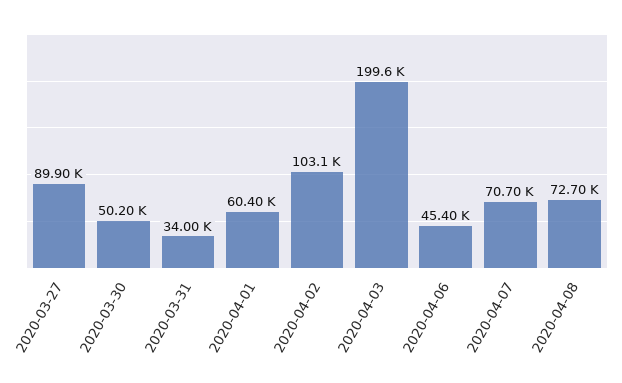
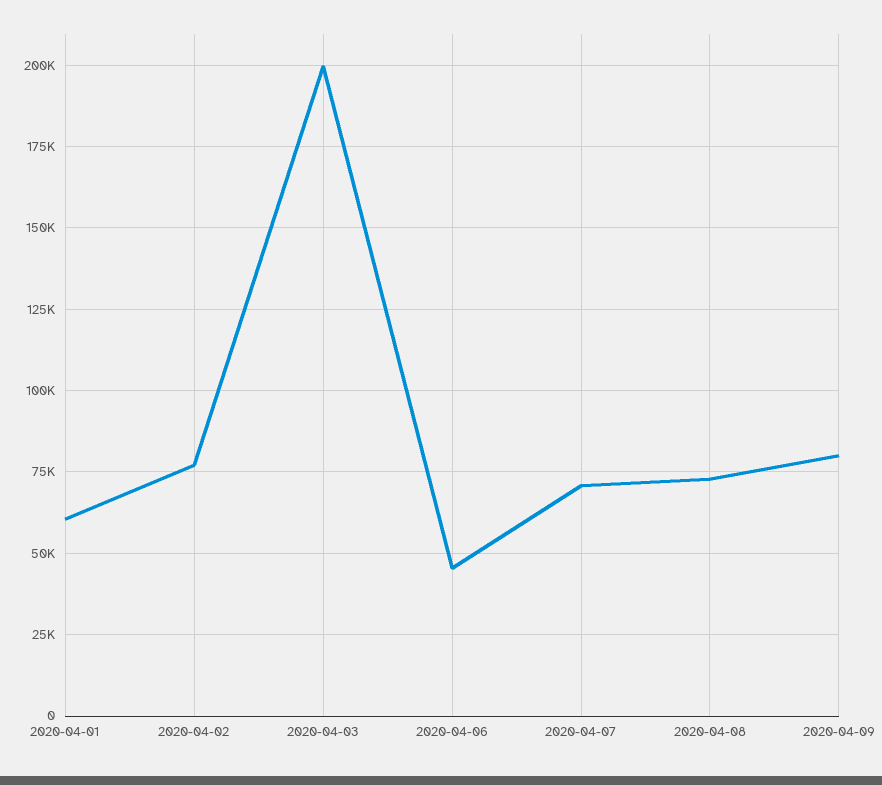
2020-03-27: 89900 -> none
2020-03-30: 50200 -> none
2020-03-31: 34000 -> none
2020-04-02: 103100 -> 77500
2020-04-09: none -> 80000

